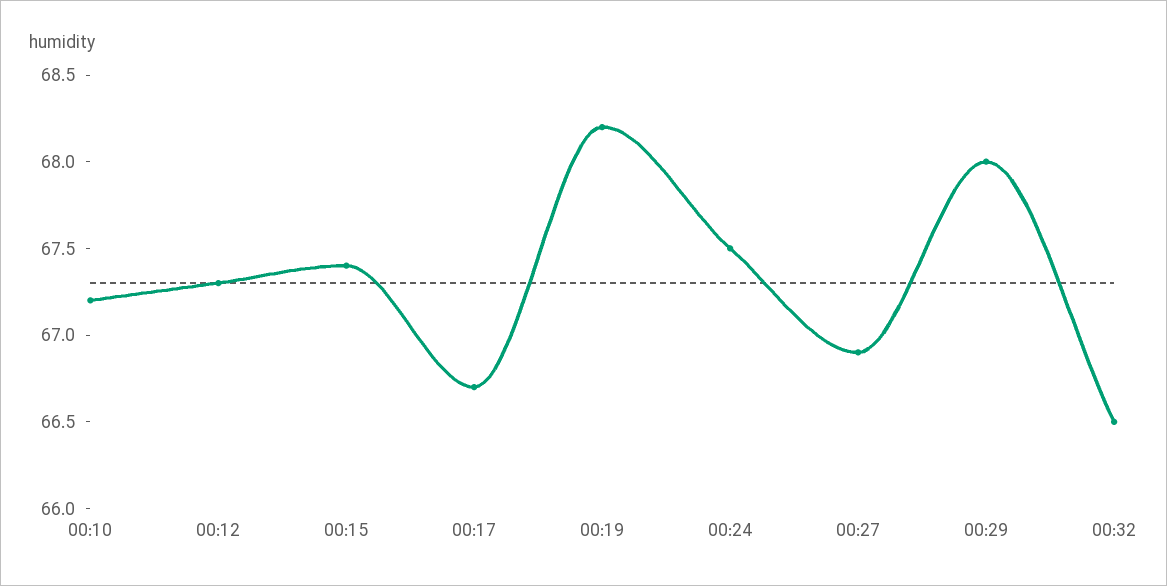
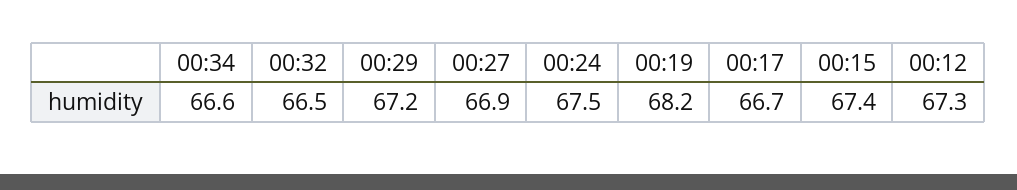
00:10: 67.2 -> none
00:29: 68 -> 67.2
00:34: none -> 66.6

